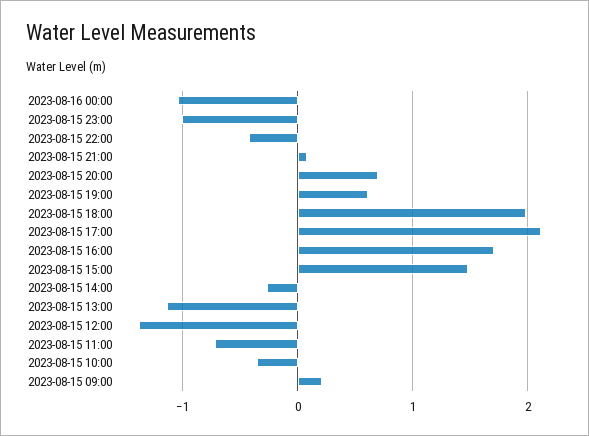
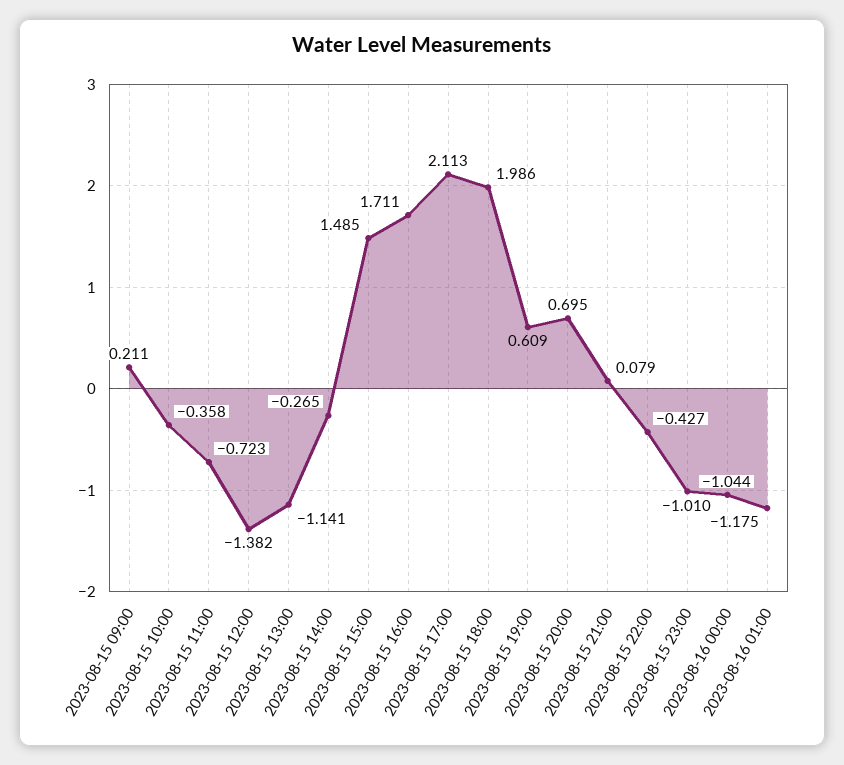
2023-08-16 01:00: none -> -1.175

